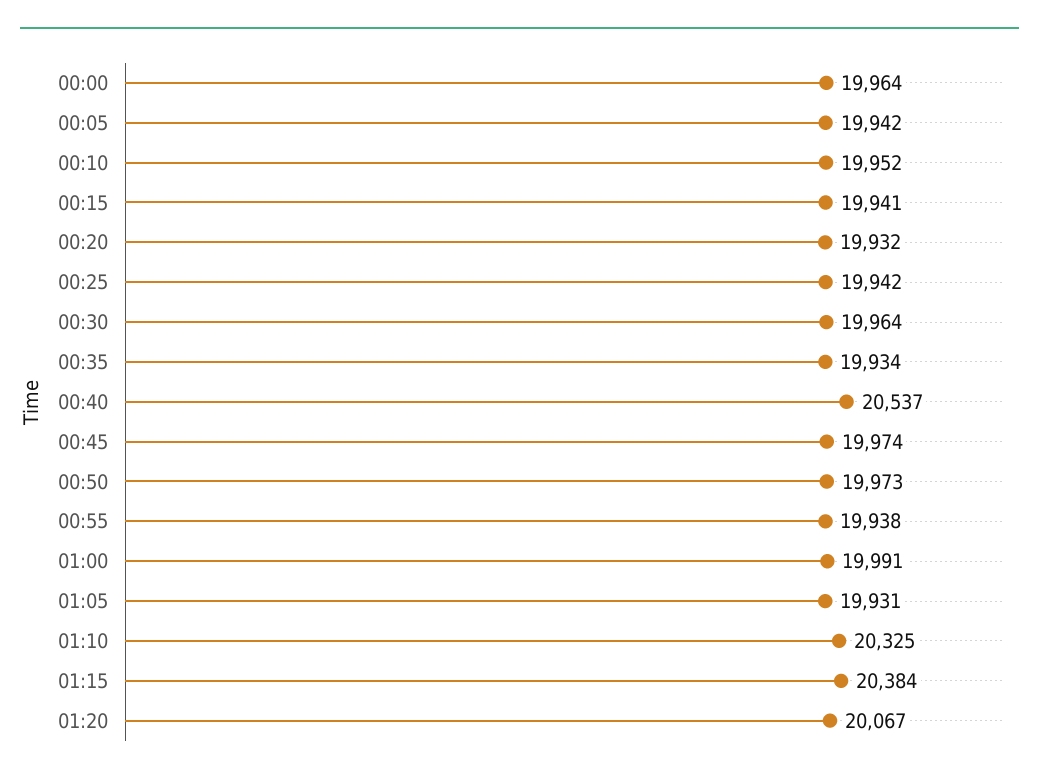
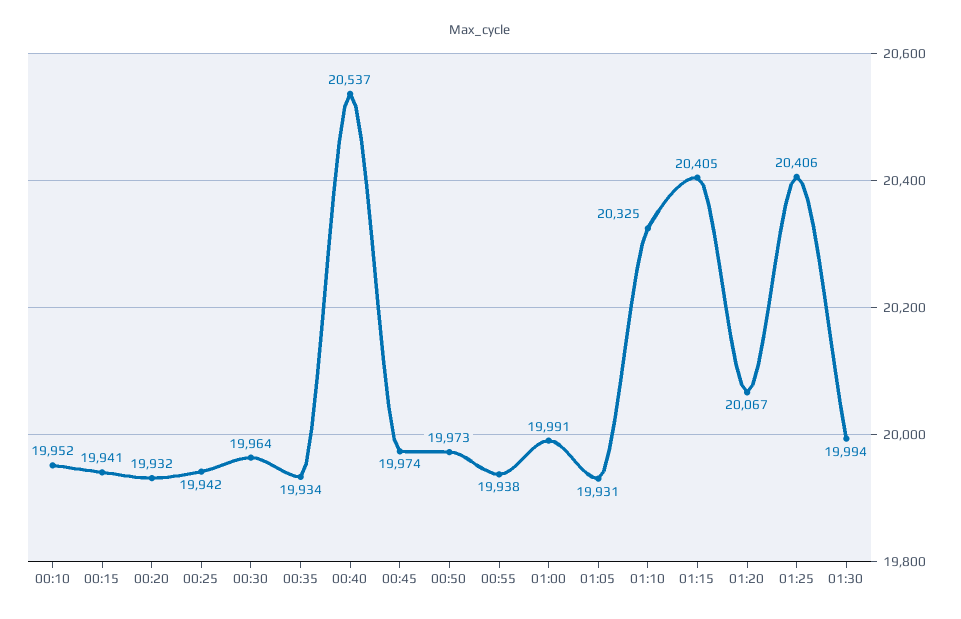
00:00: 19964 -> none
00:05: 19942 -> none
01:15: 20384 -> 20405
01:25: none -> 20406
01:30: none -> 19994

